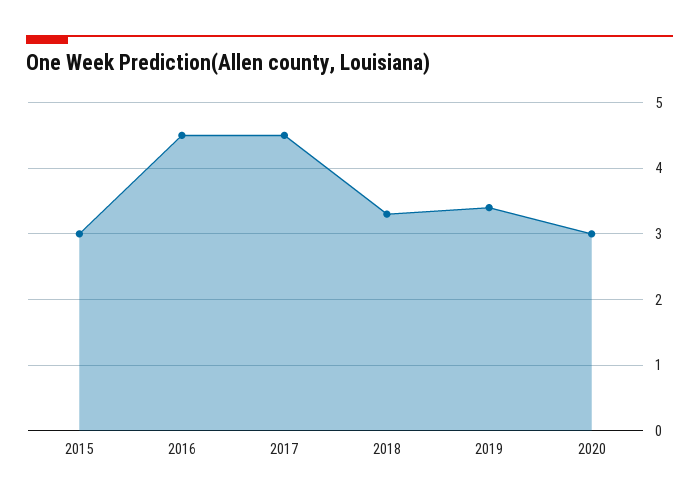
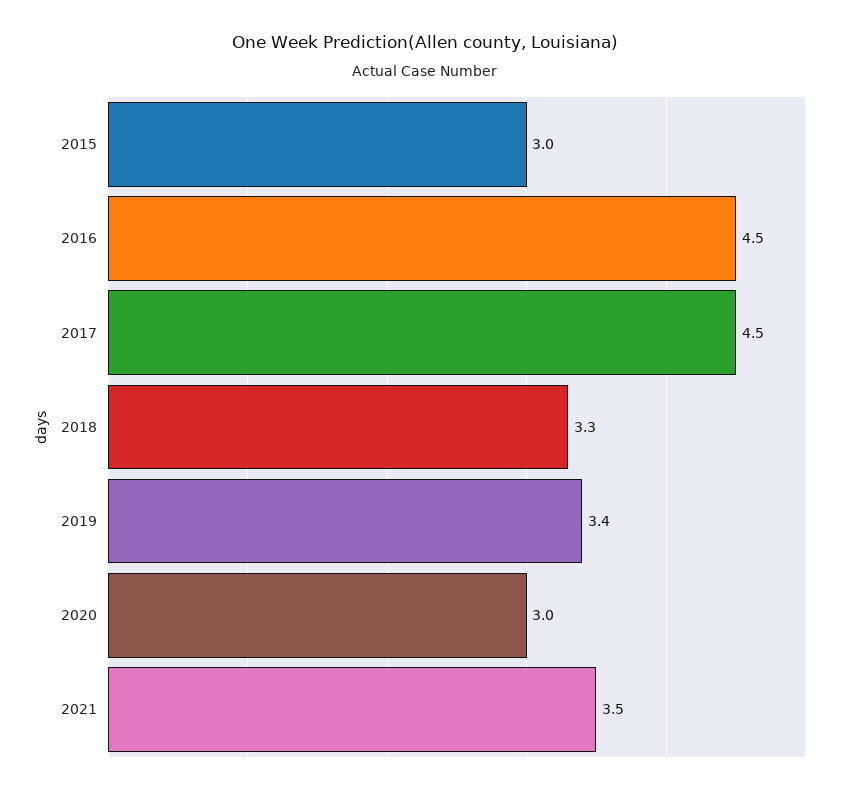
2021: none -> 3.5

